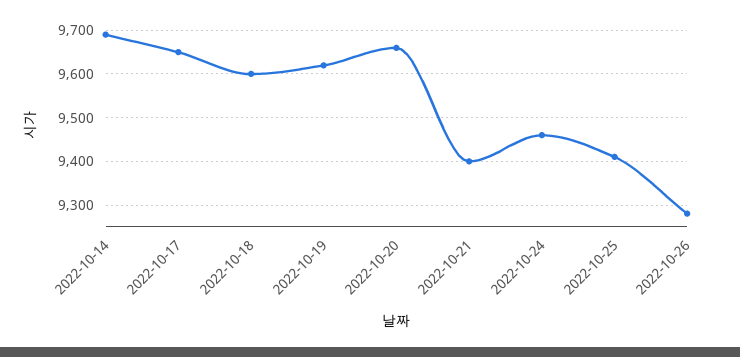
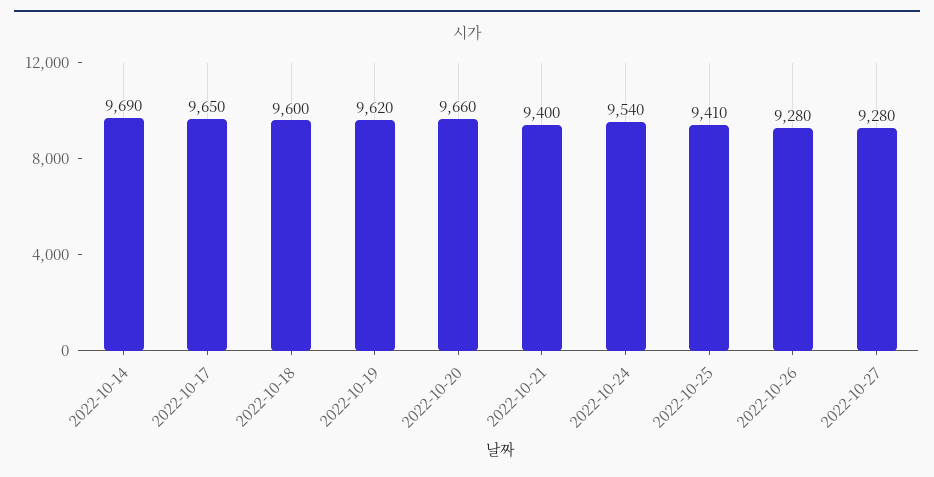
2022-10-24: 9460 -> 9540
2022-10-27: none -> 9280

